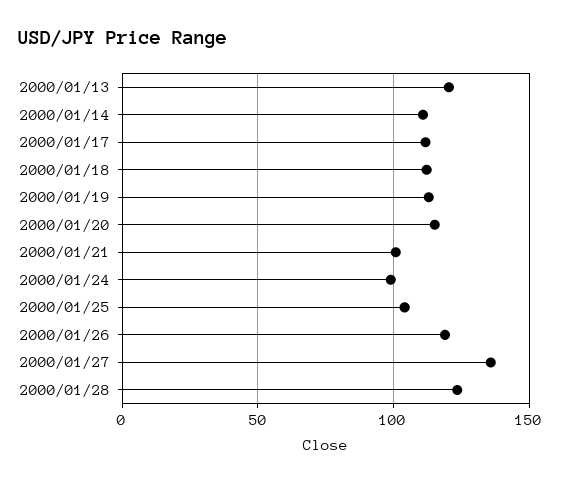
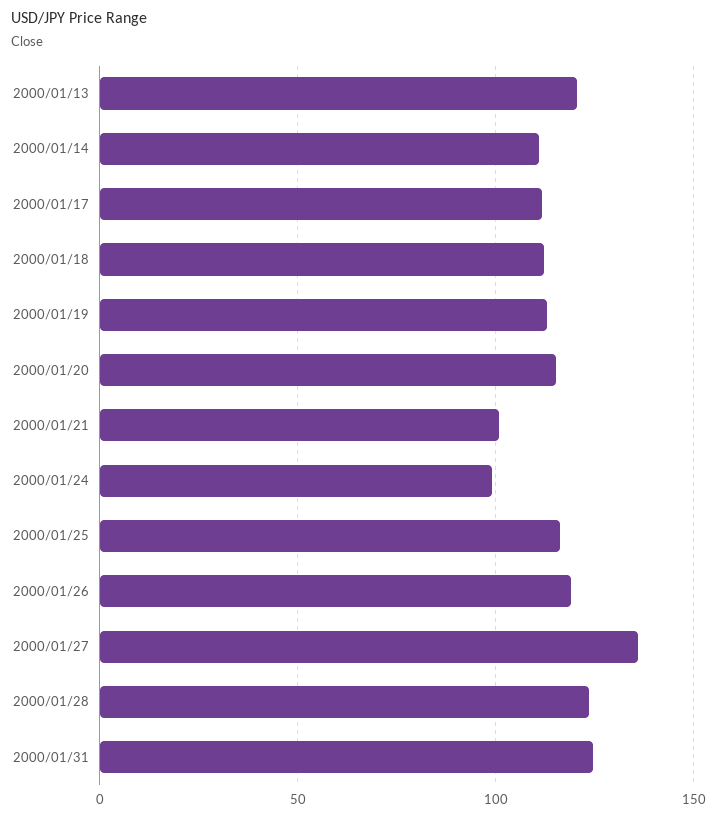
2000/01/25: 105 -> 115
2000/01/31: none -> 125

